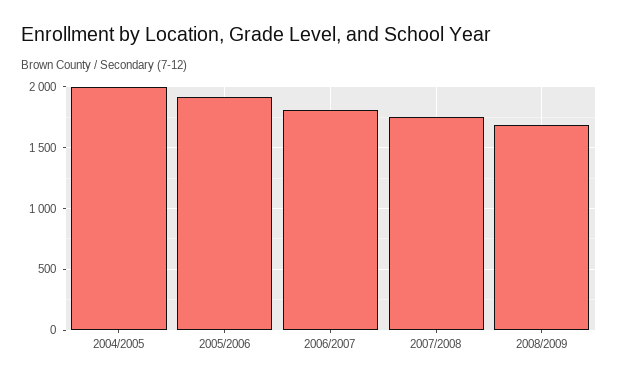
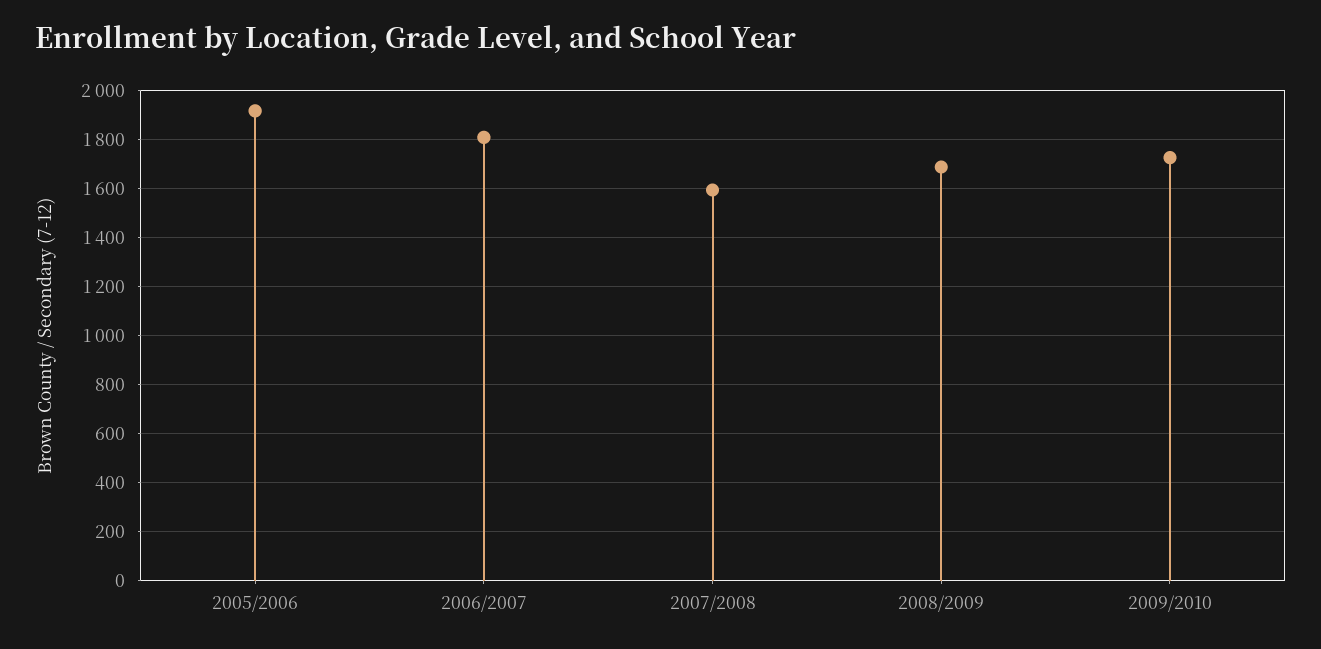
2004/2005: 2000 -> none
2007/2008: 1750 -> 1600
2009/2010: none -> 1725

